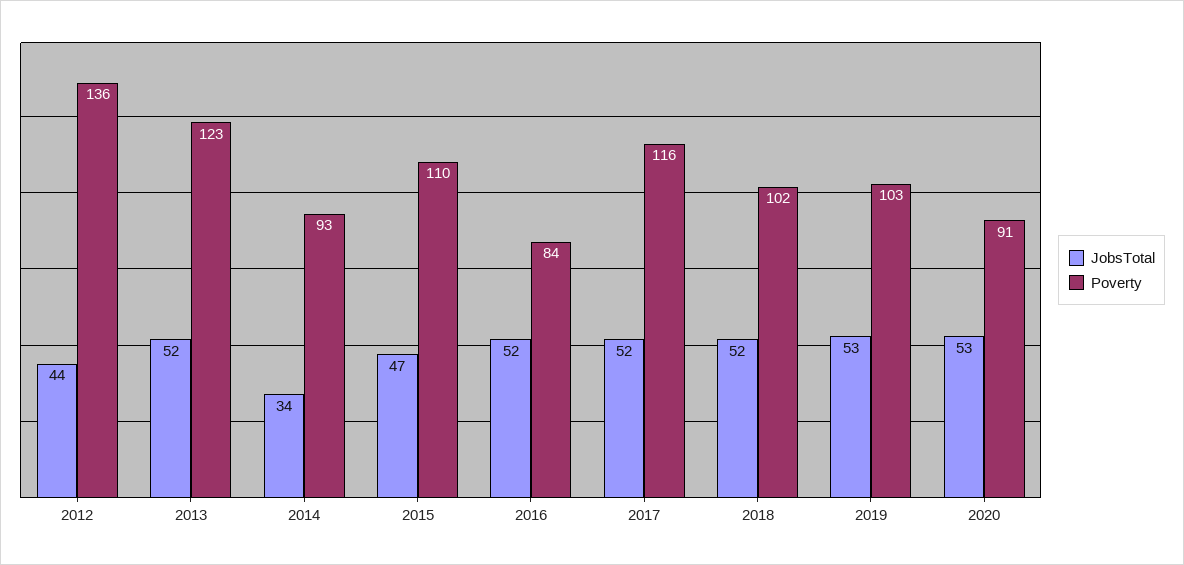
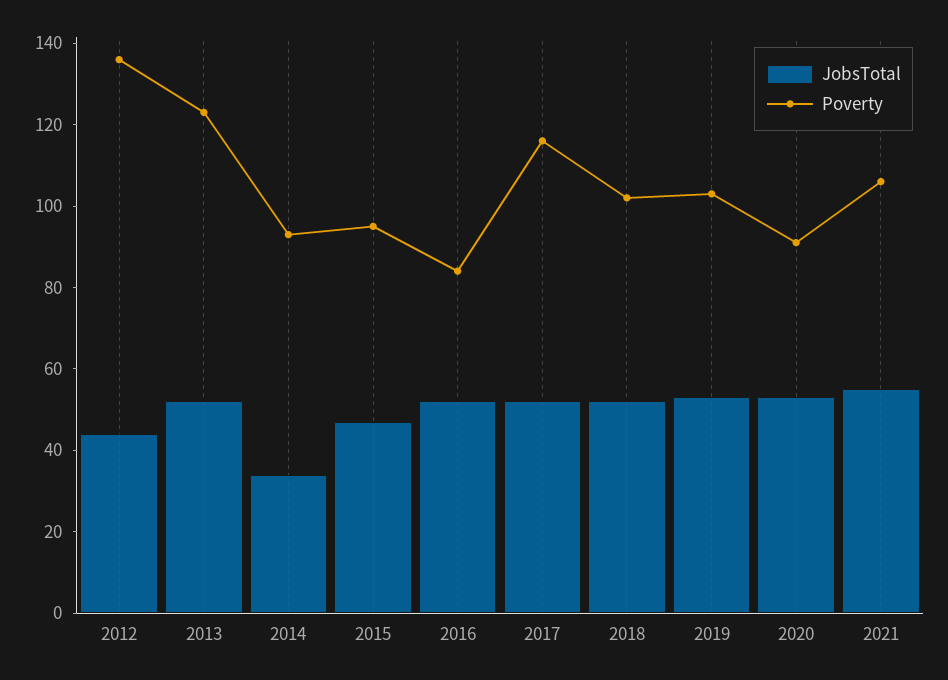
Poverty, 2015: 110 -> 95
JobsTotal, 2021: none -> 55
Poverty, 2021: none -> 105

